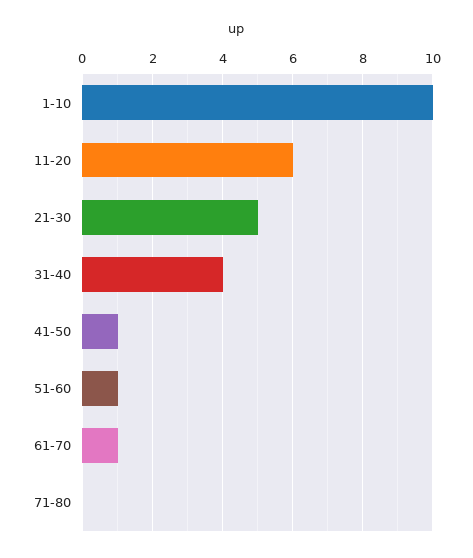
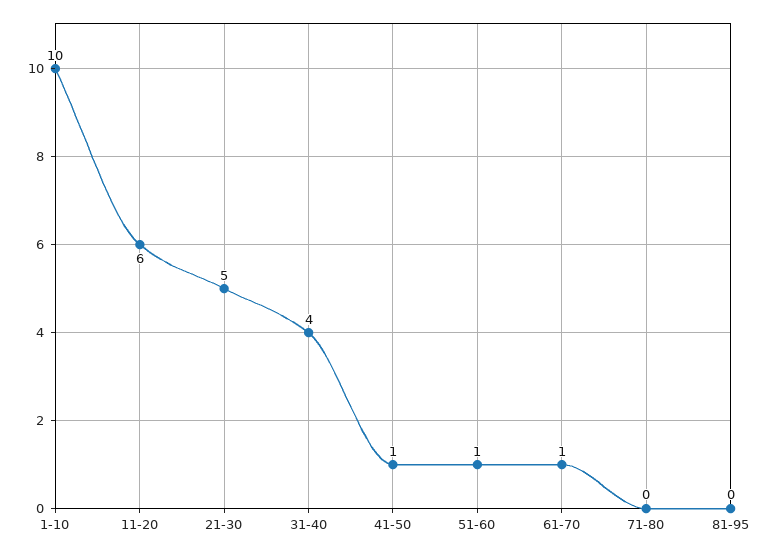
81-95: none -> 0

